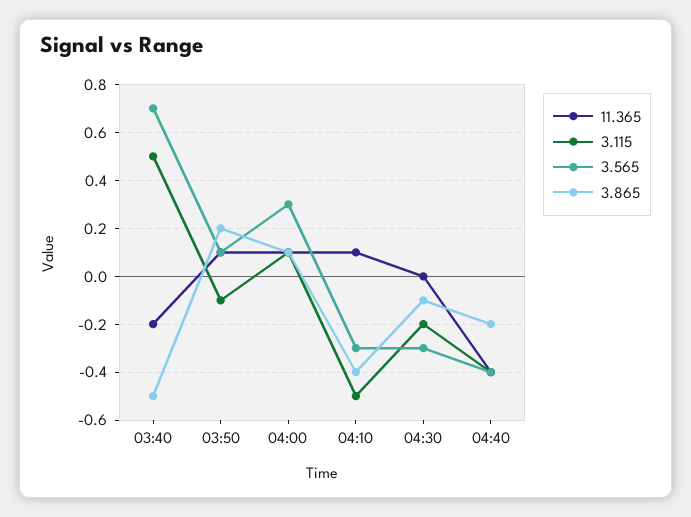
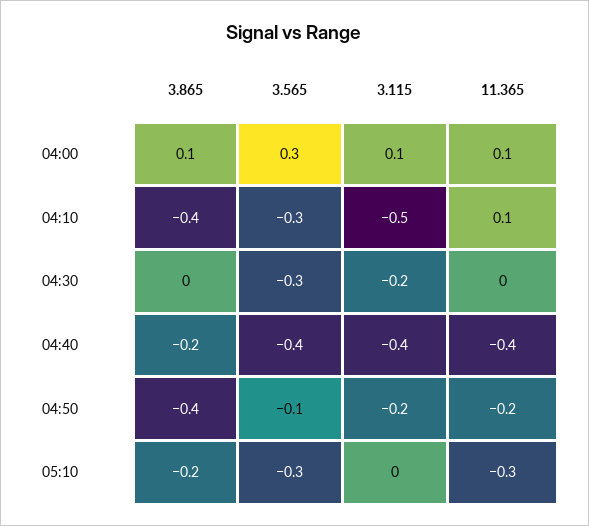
11.365, 03:40: -0.2 -> none
3.115, 03:40: 0.5 -> none
3.565, 03:40: 0.7 -> none
3.865, 03:40: -0.5 -> none
11.365, 03:50: 0.1 -> none
3.115, 03:50: -0.1 -> none
3.565, 03:50: 0.1 -> none
3.865, 03:50: 0.2 -> none
3.865, 04:30: -0.1 -> 0
3.865, 04:50: none -> -0.4
3.565, 04:50: none -> -0.1
3.115, 04:50: none -> -0.2
11.365, 04:50: none -> -0.2
3.865, 05:10: none -> -0.2
3.565, 05:10: none -> -0.3
3.115, 05:10: none -> 0
11.365, 05:10: none -> -0.3

